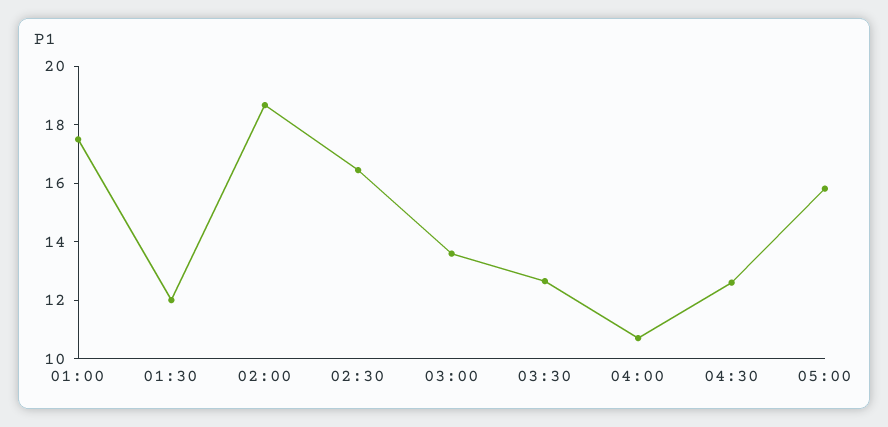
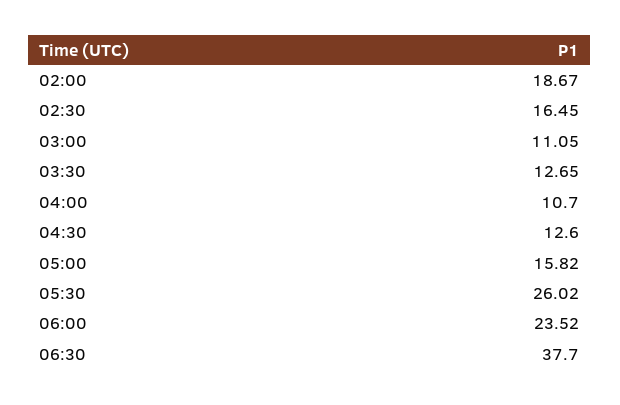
01:00: 17.5 -> none
01:30: 12 -> none
03:00: 13.5 -> 11.05
05:30: none -> 26.02
06:00: none -> 23.52
06:30: none -> 37.7

